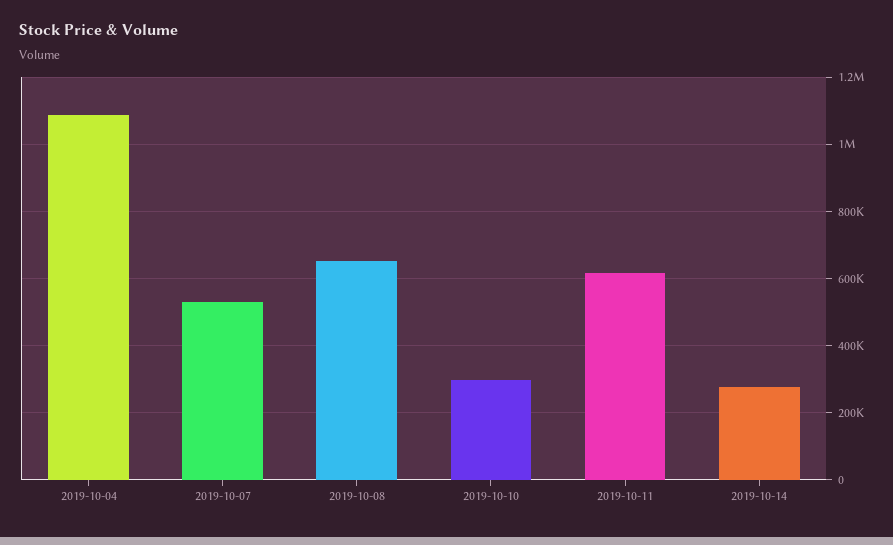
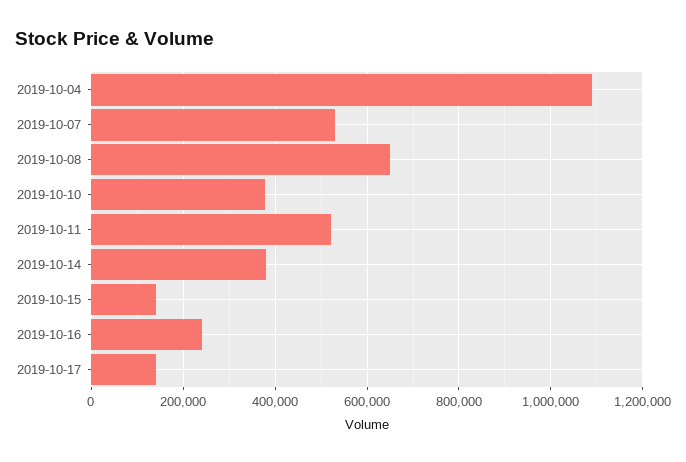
2019-10-10: 300000 -> 380000
2019-10-11: 620000 -> 520000
2019-10-14: 280000 -> 380000
2019-10-15: none -> 140000
2019-10-16: none -> 240000
2019-10-17: none -> 140000

